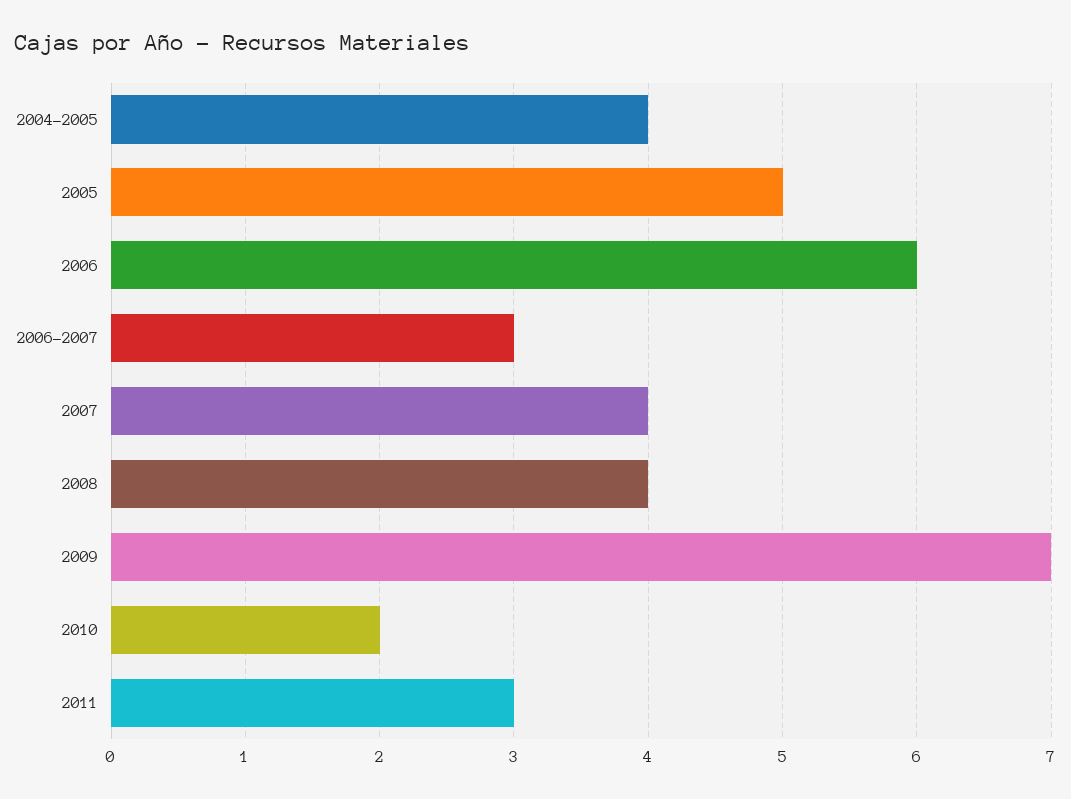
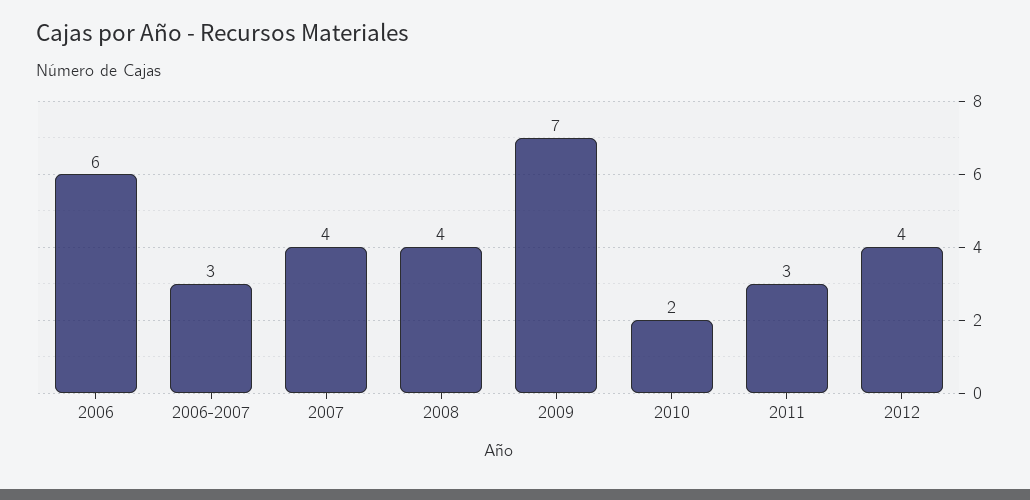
2004-2005: 4 -> none
2005: 5 -> none
2012: none -> 4

